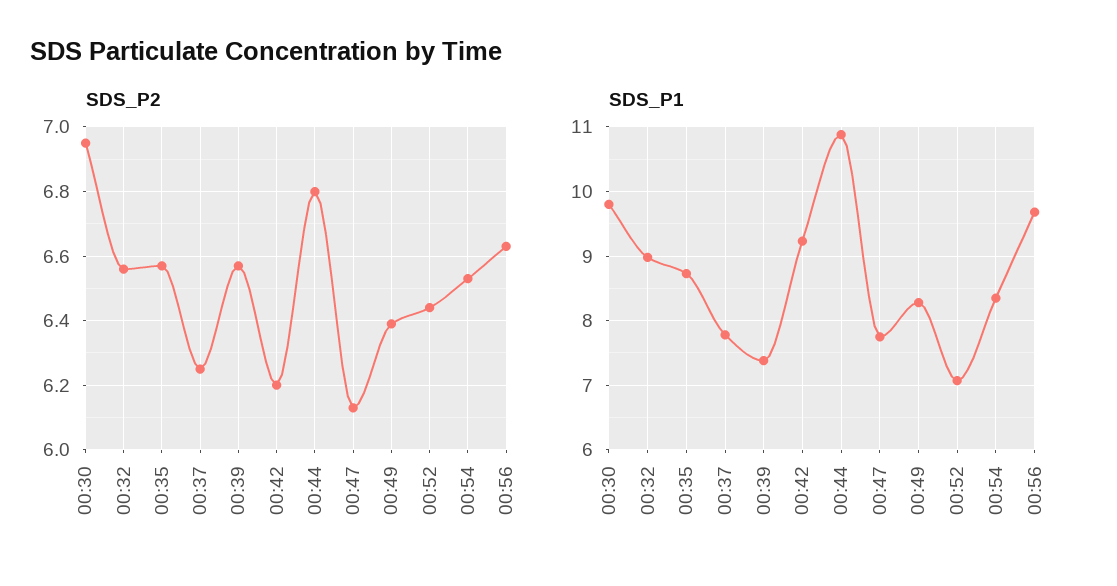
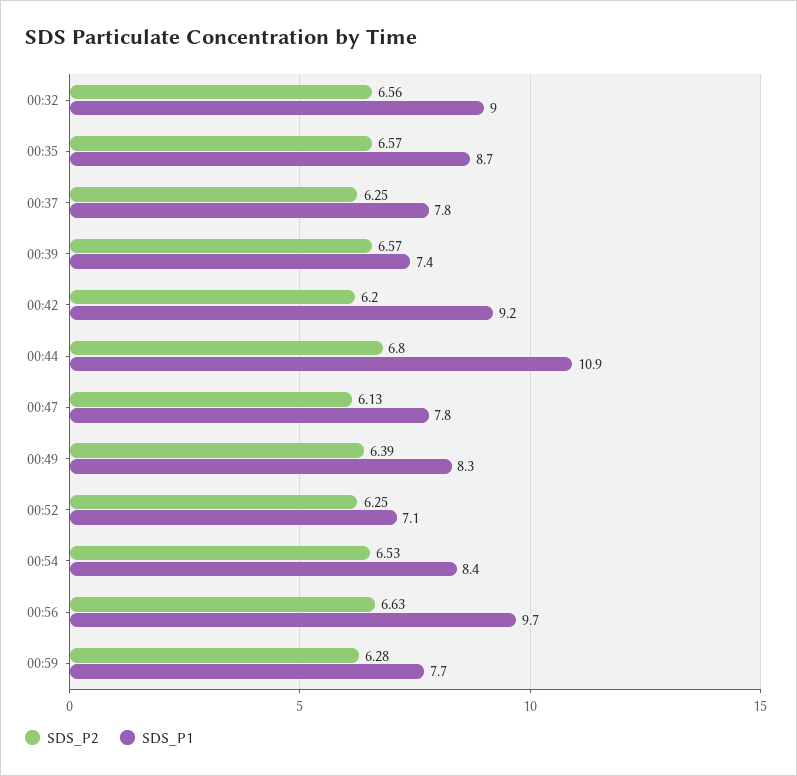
SDS_P2, 00:30: 6.95 -> none
SDS_P2, 00:52: 6.45 -> 6.25
SDS_P1, 00:30: 9.8 -> none
SDS_P2, 00:59: none -> 6.28
SDS_P1, 00:59: none -> 7.7

